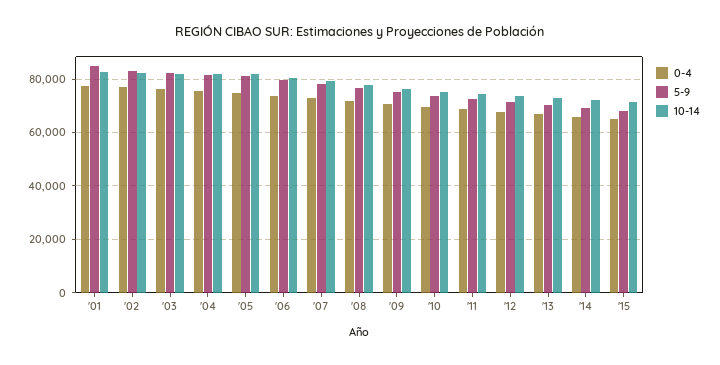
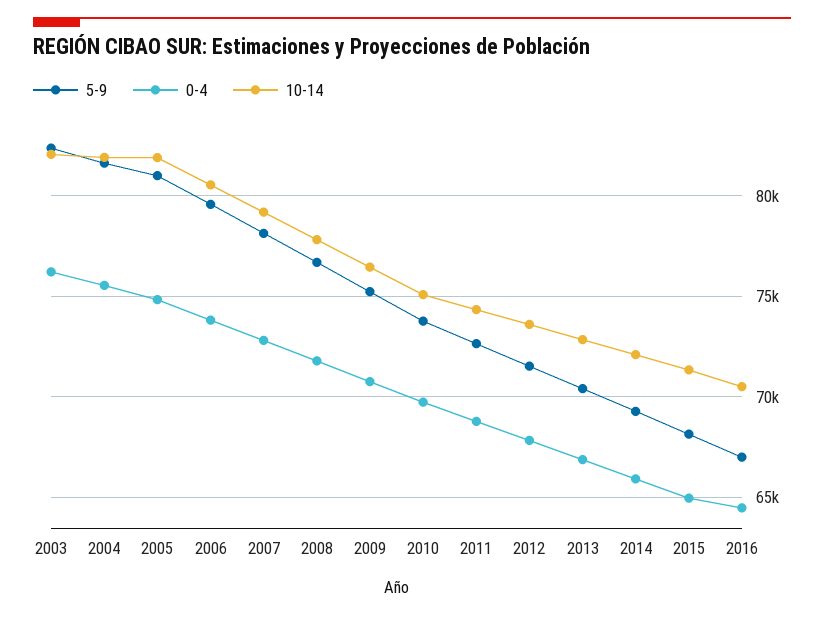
0-4, '01: 77500 -> none
5-9, '01: 85000 -> none
10-14, '01: 82500 -> none
0-4, '02: 77500 -> none
5-9, '02: 82500 -> none
10-14, '02: 82500 -> none
5-9, 2016: none -> 67000
0-4, 2016: none -> 64500
10-14, 2016: none -> 70500

